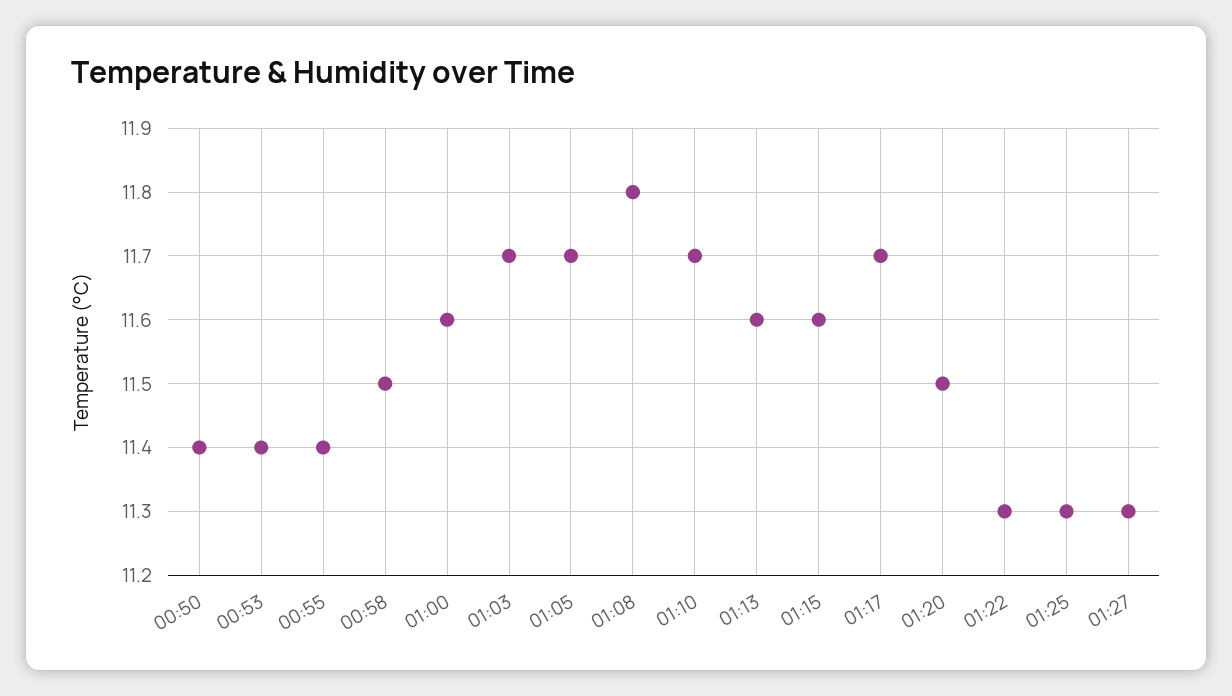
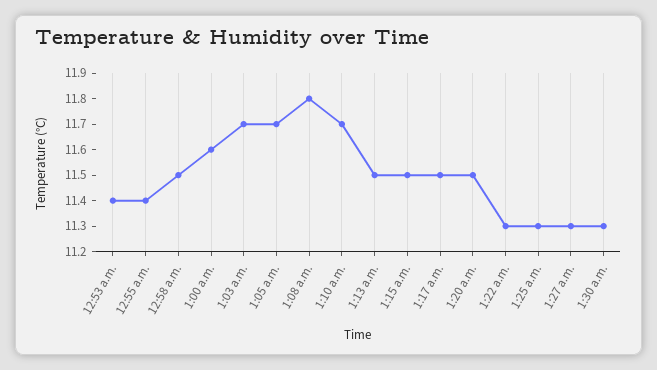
00:50: 11.4 -> none
01:13: 11.6 -> 11.5
01:15: 11.6 -> 11.5
01:17: 11.7 -> 11.5
1:30 a.m.: none -> 11.3

